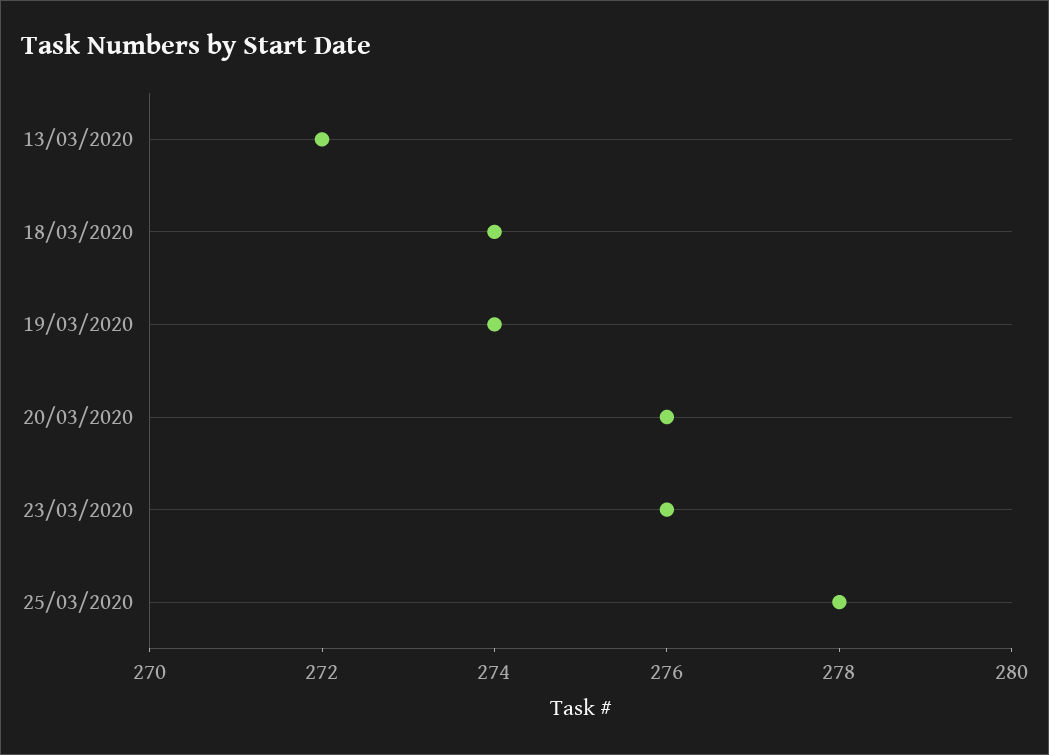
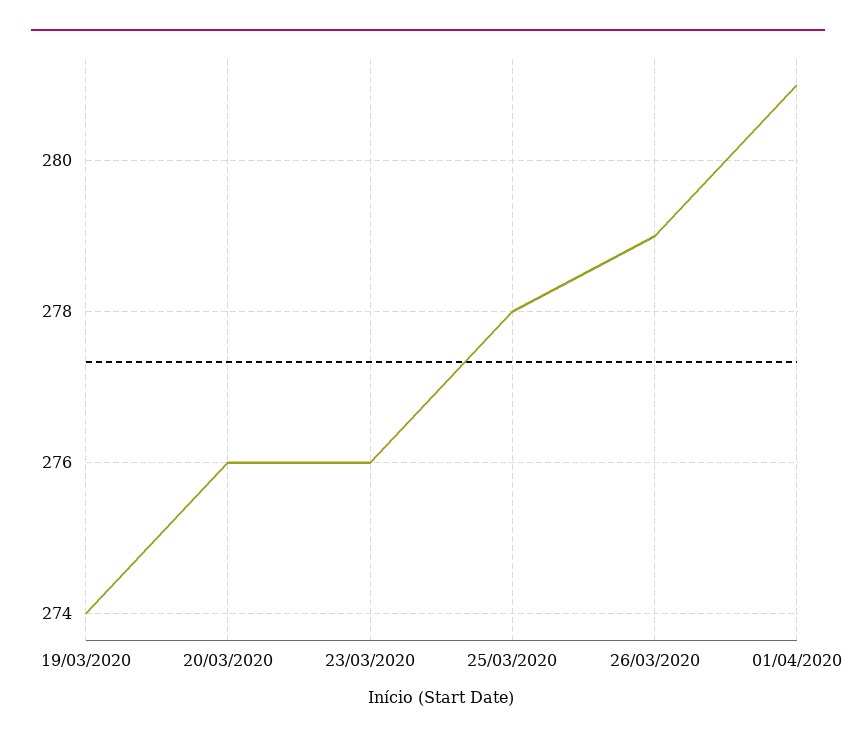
13/03/2020: 272 -> none
18/03/2020: 274 -> none
26/03/2020: none -> 279
01/04/2020: none -> 281

